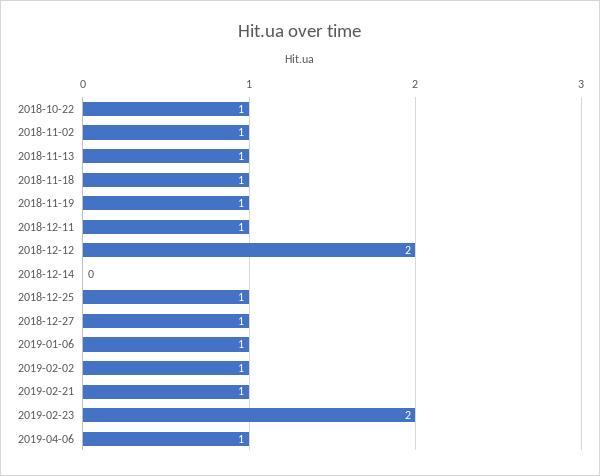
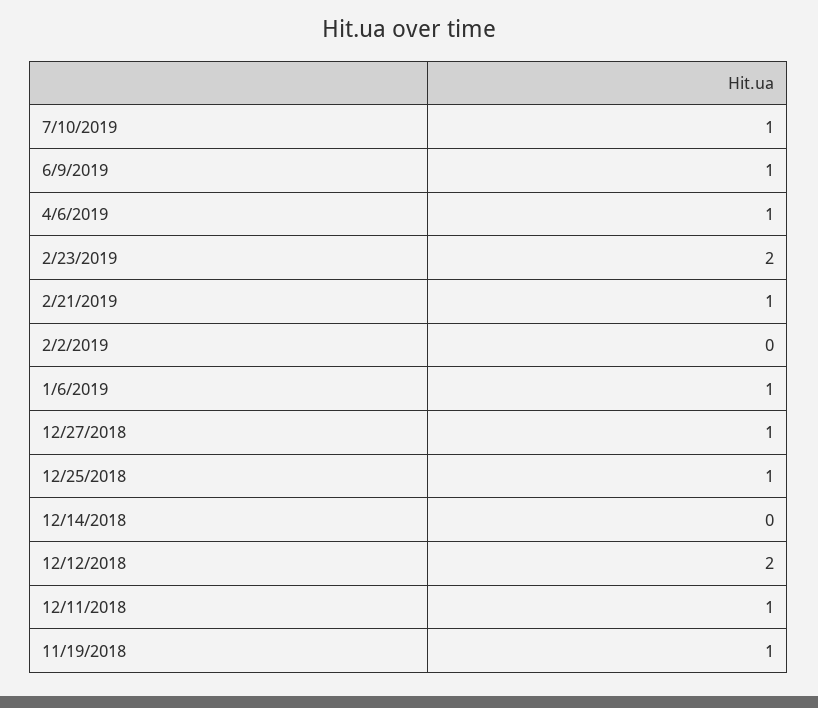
2018-10-22: 1 -> none
2018-11-02: 1 -> none
2018-11-13: 1 -> none
2018-11-18: 1 -> none
2019-02-02: 1 -> 0
7/10/2019: none -> 1
6/9/2019: none -> 1

